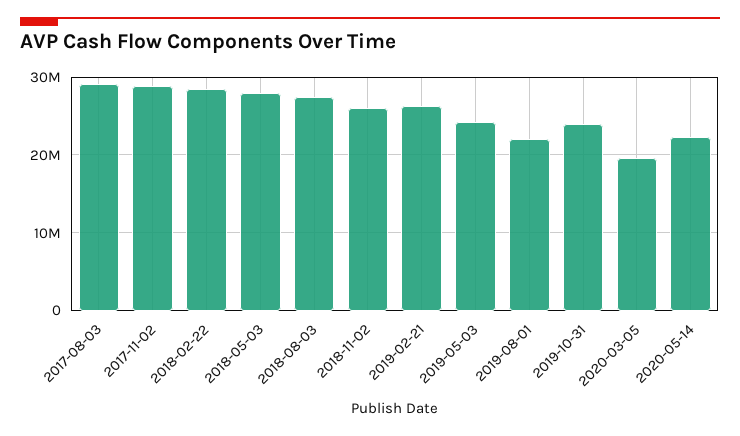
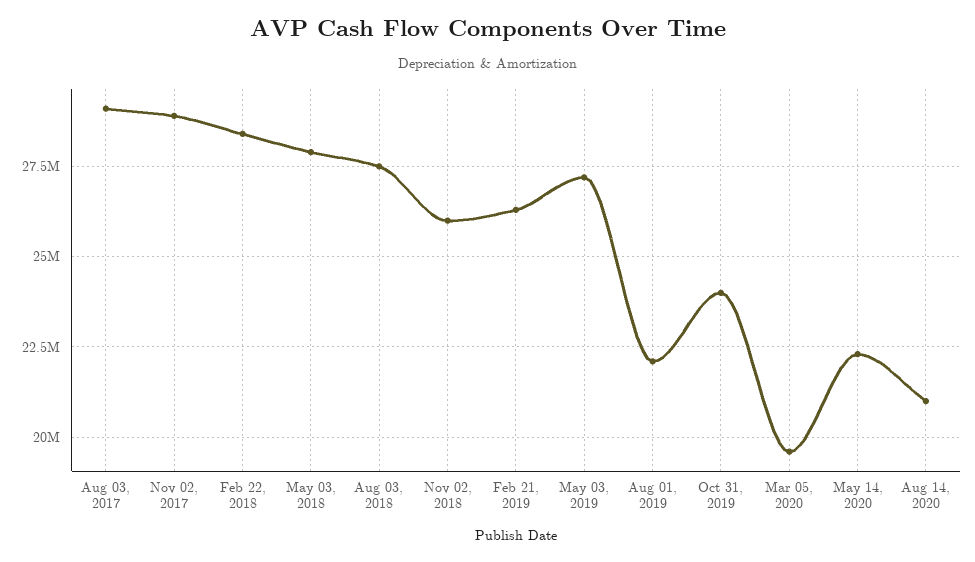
2019-05-03: 24000000 -> 27250000
Aug 14, 2020: none -> 21000000

